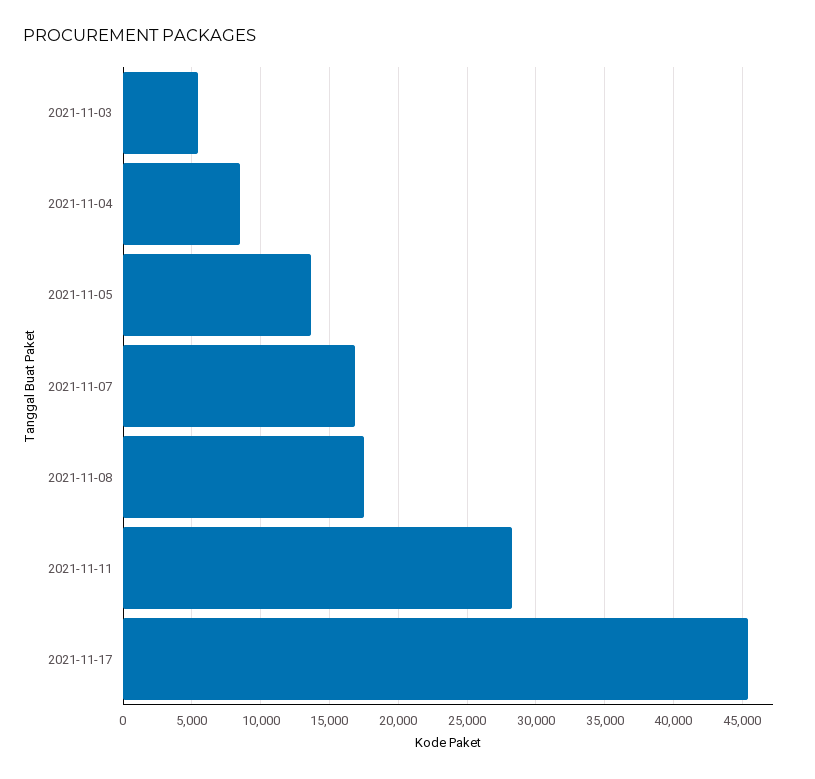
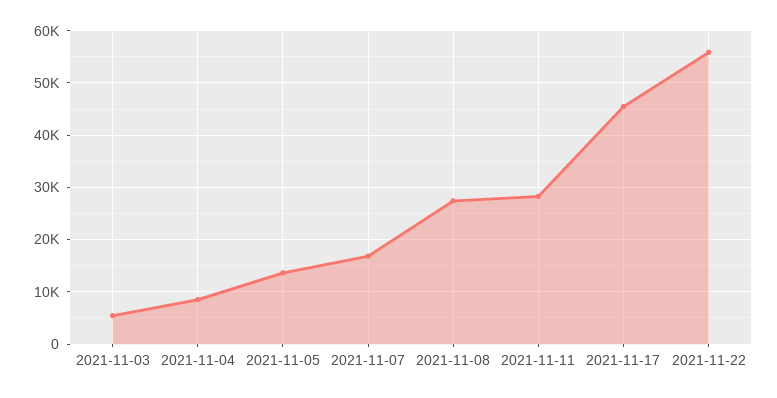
2021-11-08: 17500 -> 28000
2021-11-22: none -> 56000

